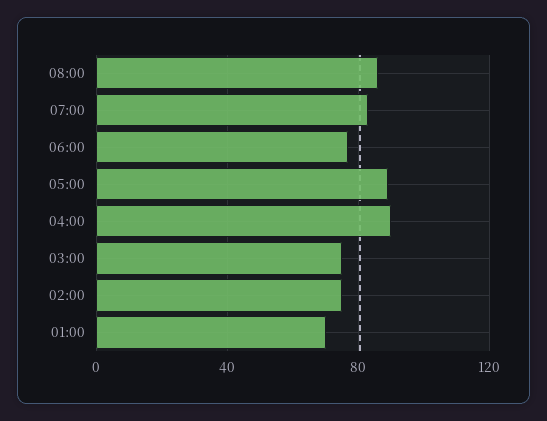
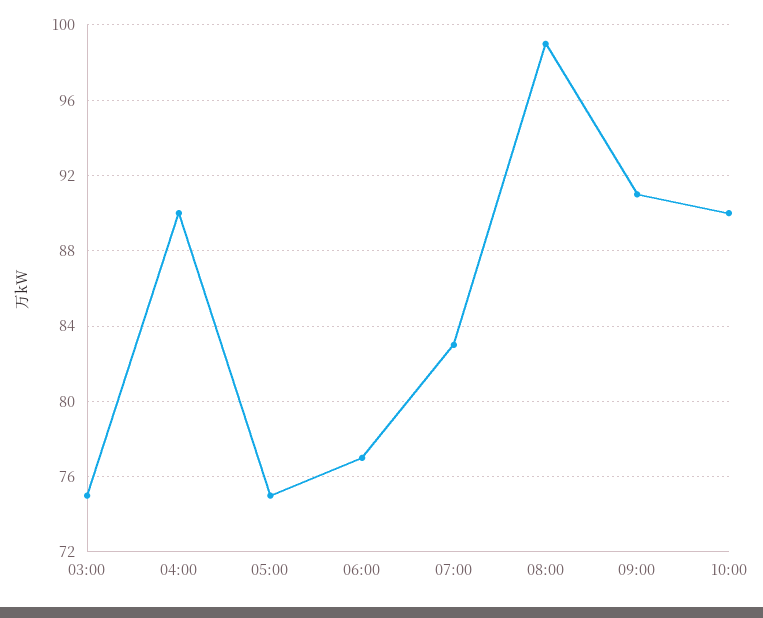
08:00: 85 -> 99
05:00: 90 -> 75
02:00: 75 -> none
01:00: 70 -> none
09:00: none -> 91
10:00: none -> 90

